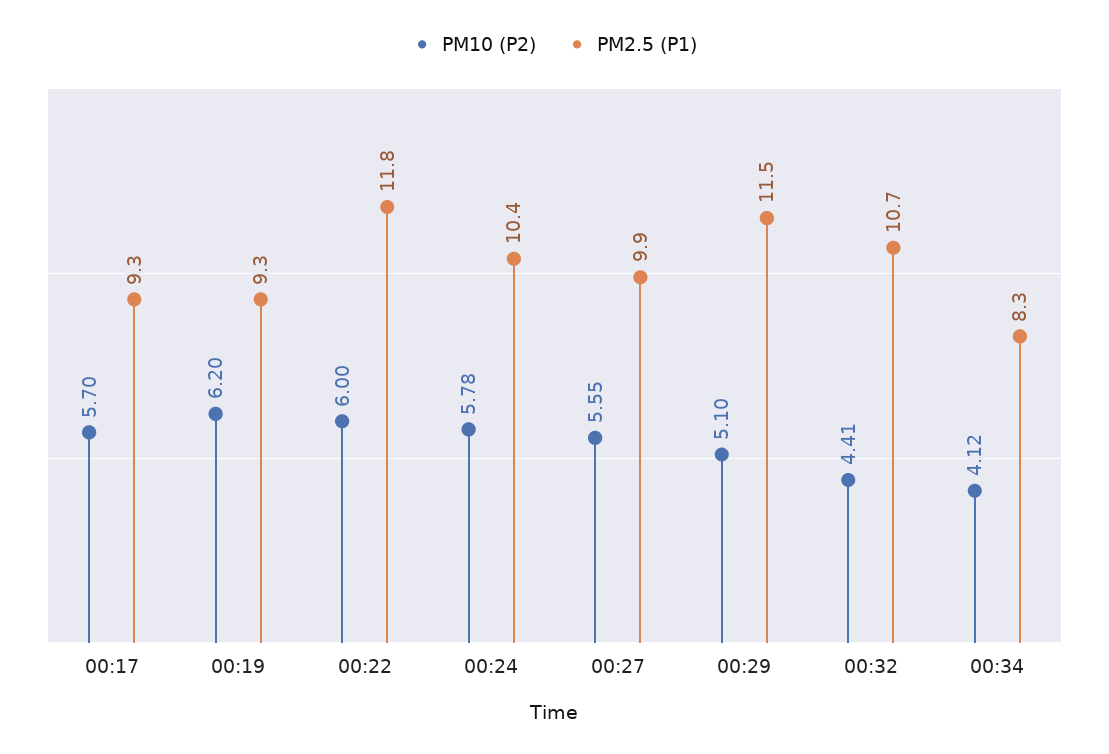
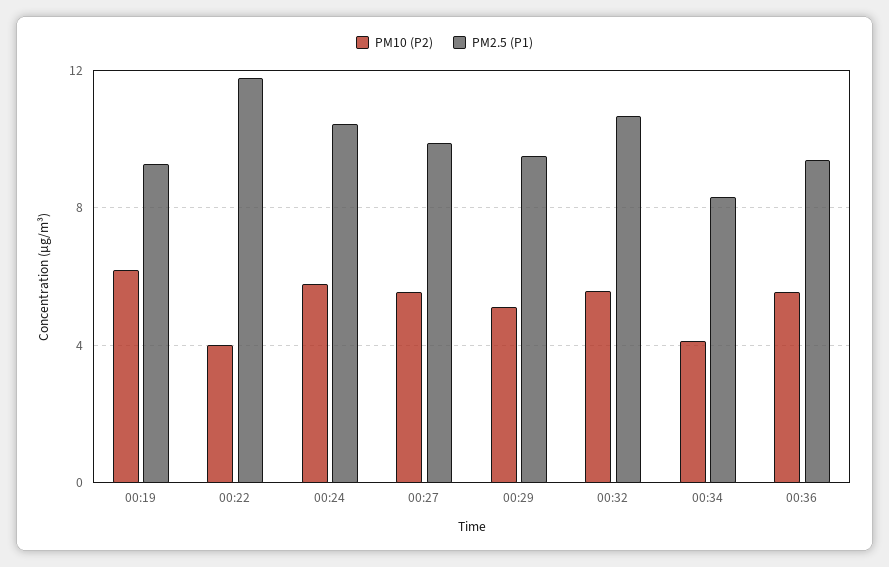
PM10 (P2), 00:17: 5.7 -> none
PM2.5 (P1), 00:17: 9.3 -> none
PM10 (P2), 00:22: 6 -> 4
PM2.5 (P1), 00:29: 11.5 -> 9.5
PM10 (P2), 00:32: 4.41 -> 5.5
PM10 (P2), 00:36: none -> 5.5
PM2.5 (P1), 00:36: none -> 9.5

